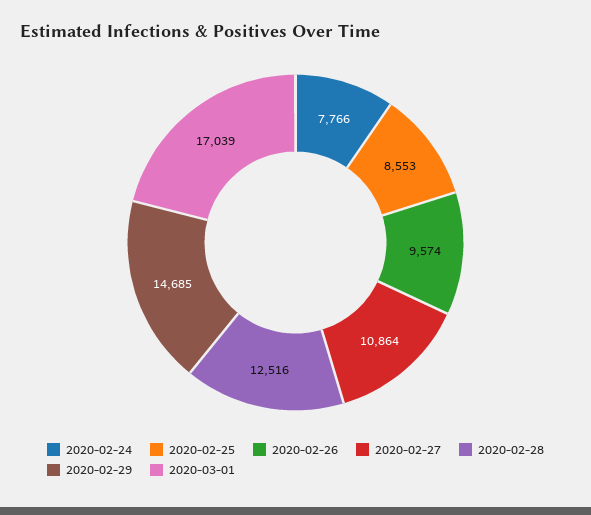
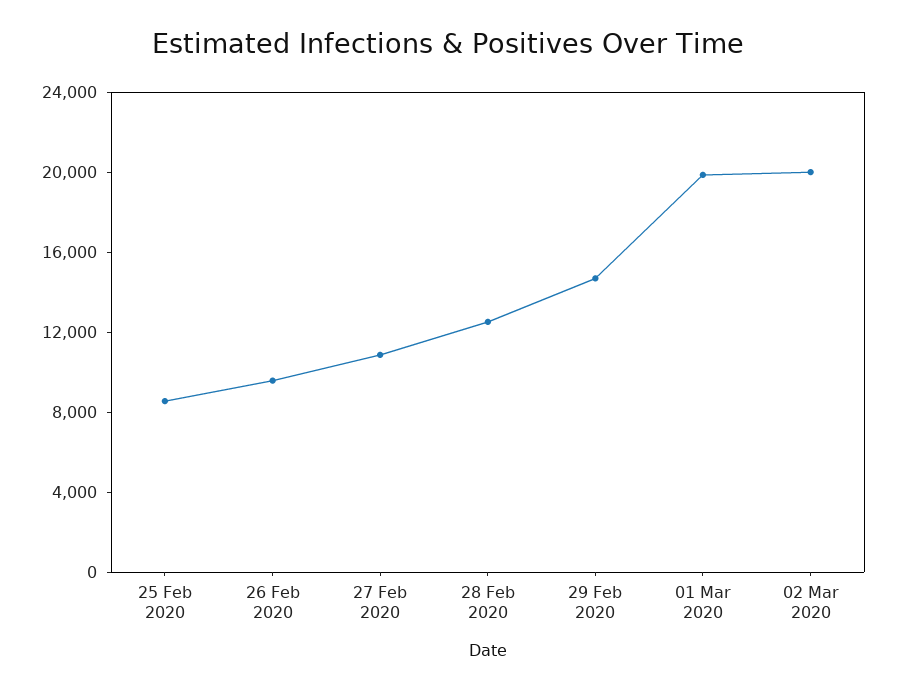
2020-02-24: 7766 -> none
2020-03-01: 17039 -> 20000
02 Mar 2020: none -> 20000

